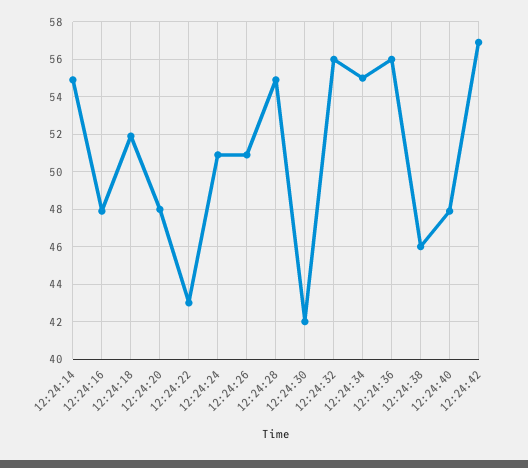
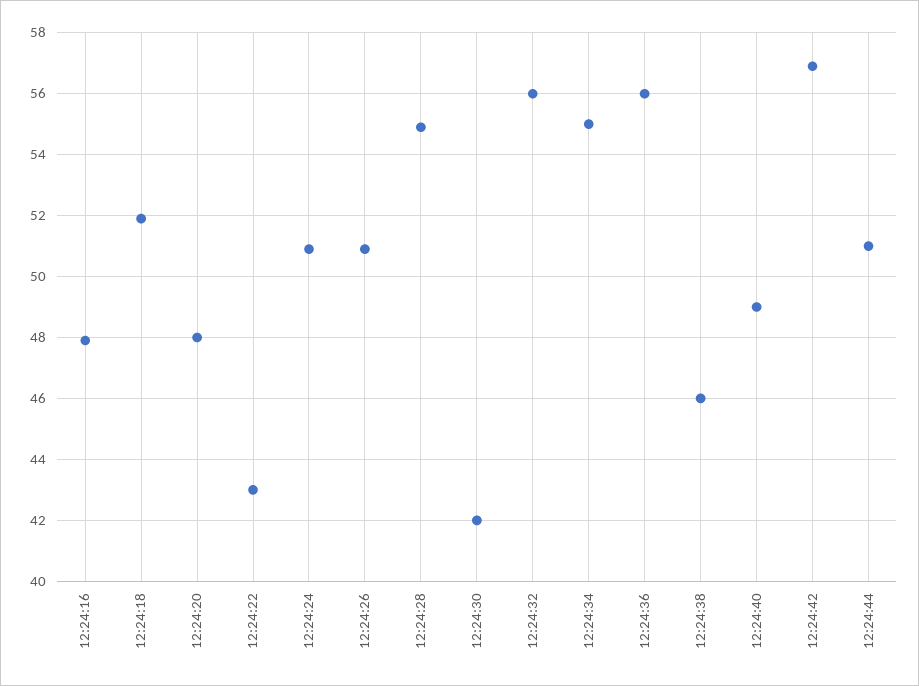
12:24:14: 55 -> none
12:24:40: 48 -> 49
12:24:44: none -> 51

